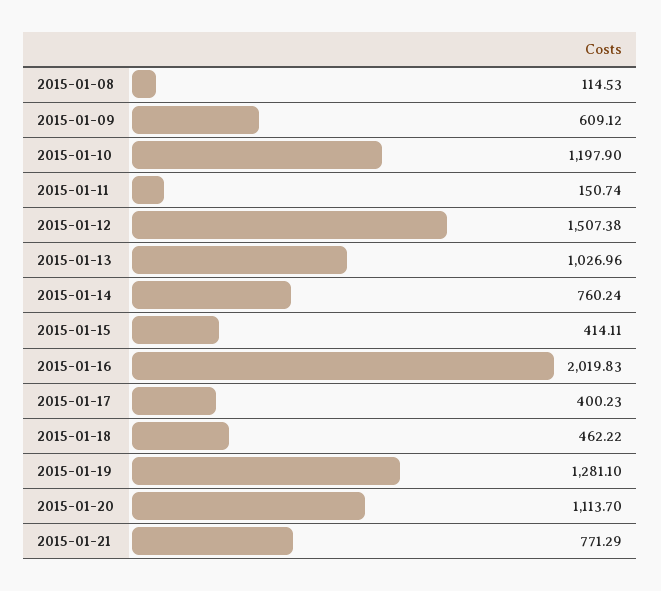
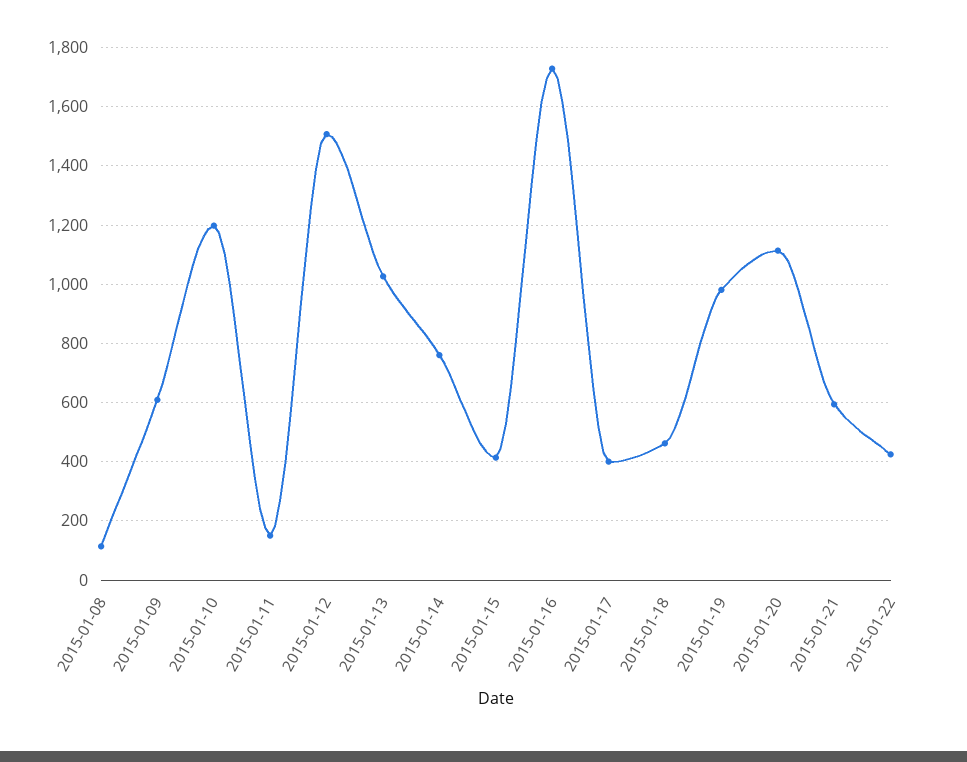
2015-01-16: 2019.83 -> 1725
2015-01-19: 1281.1 -> 975
2015-01-21: 771.29 -> 600
2015-01-22: none -> 425

